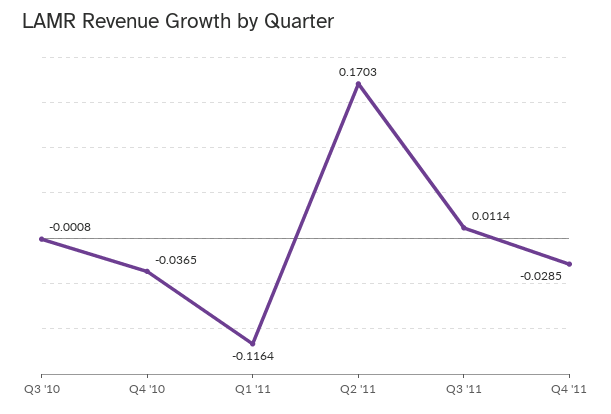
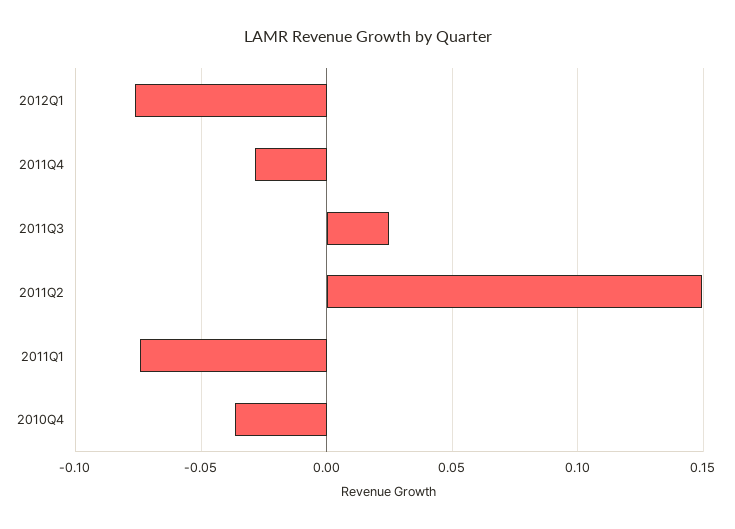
Q3 '10: -0.0008 -> none
Q1 '11: -0.1164 -> -0.075
Q2 '11: 0.1703 -> 0.15
Q3 '11: 0.0114 -> 0.025
2012Q1: none -> -0.075

